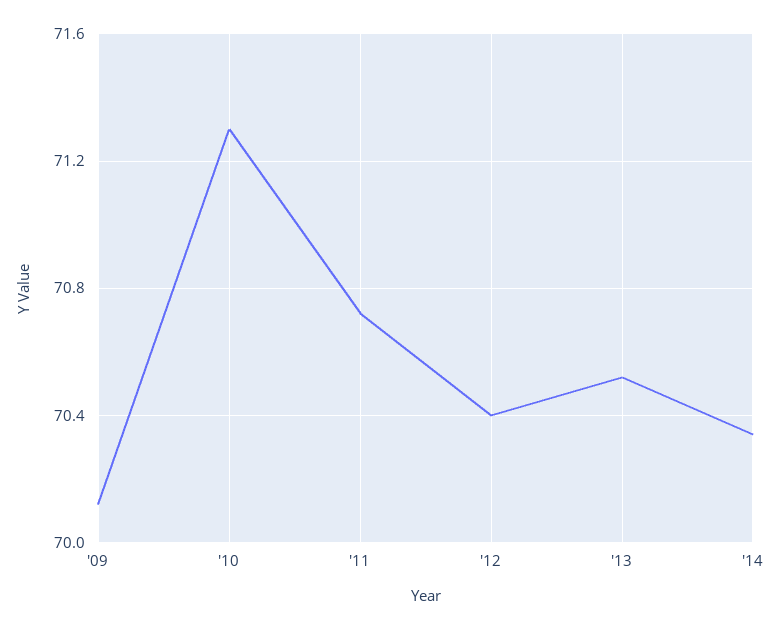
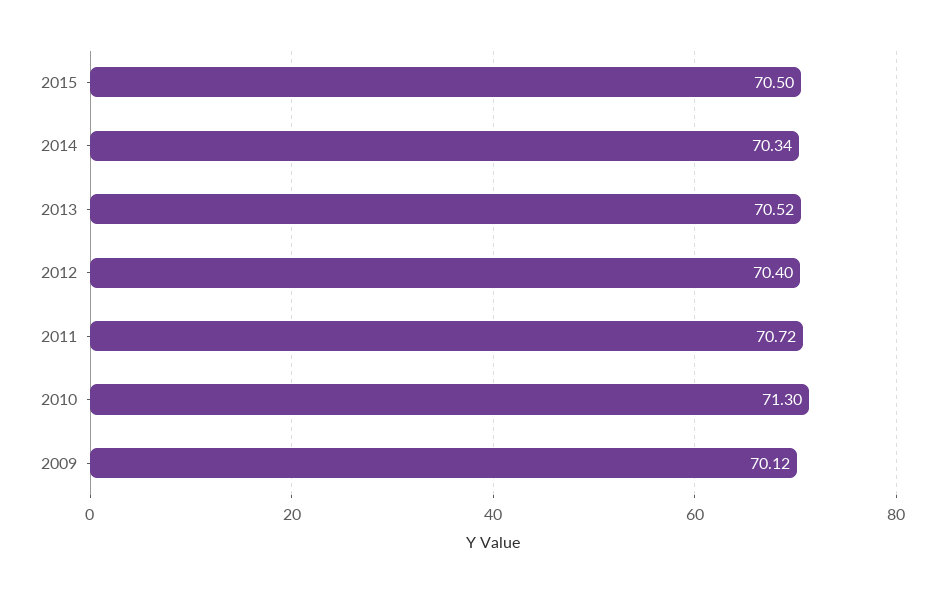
2015: none -> 70.5

